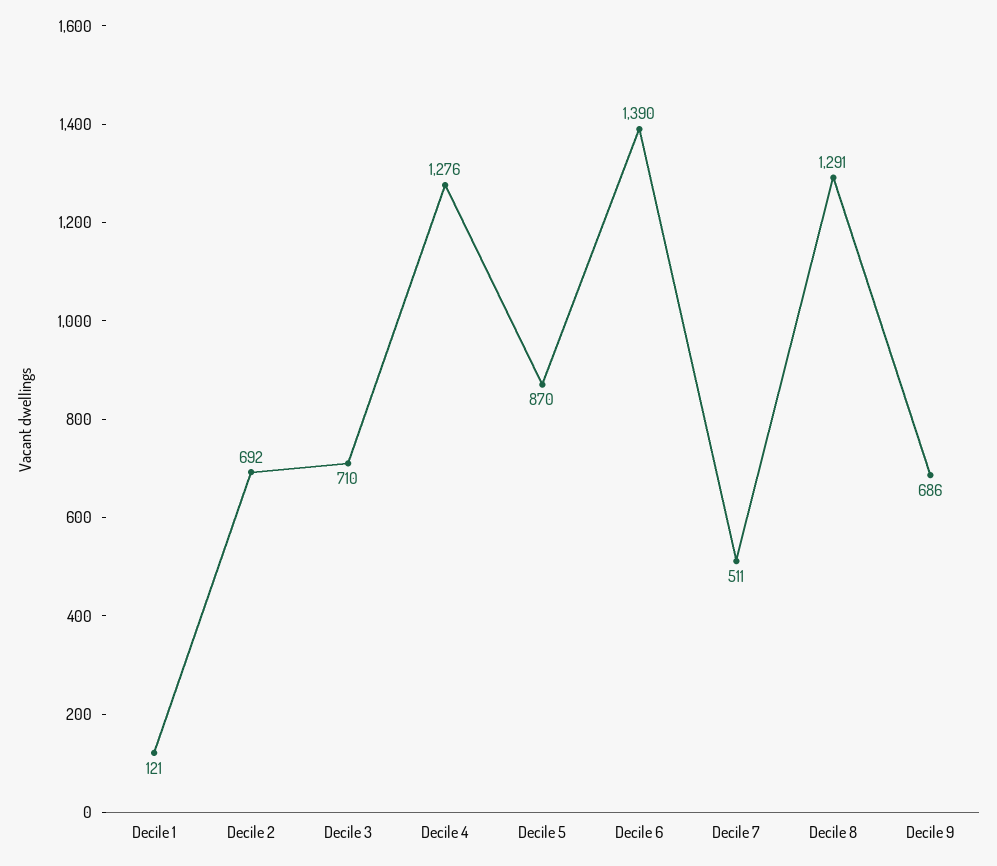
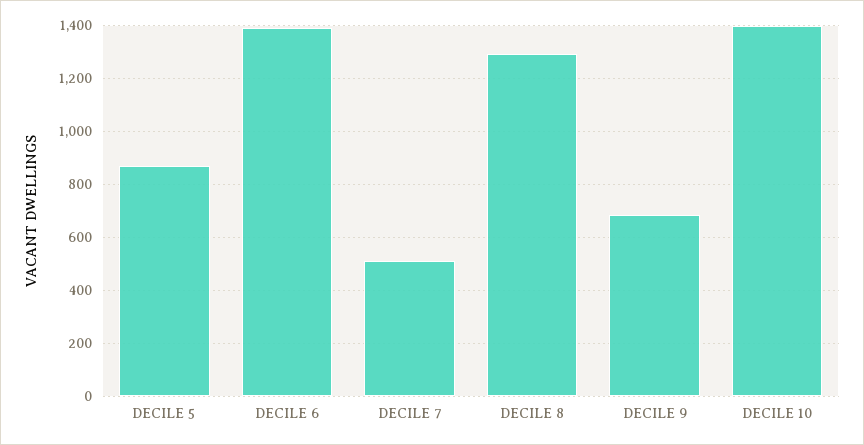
Decile 1: 121 -> none
Decile 2: 692 -> none
Decile 3: 710 -> none
Decile 4: 1276 -> none
DECILE 10: none -> 1400

